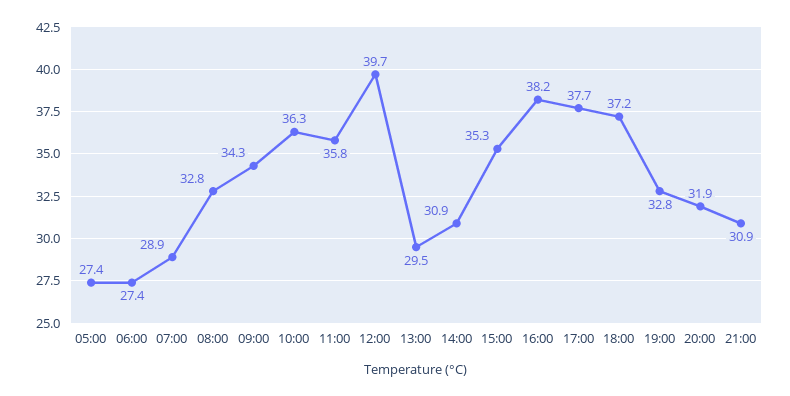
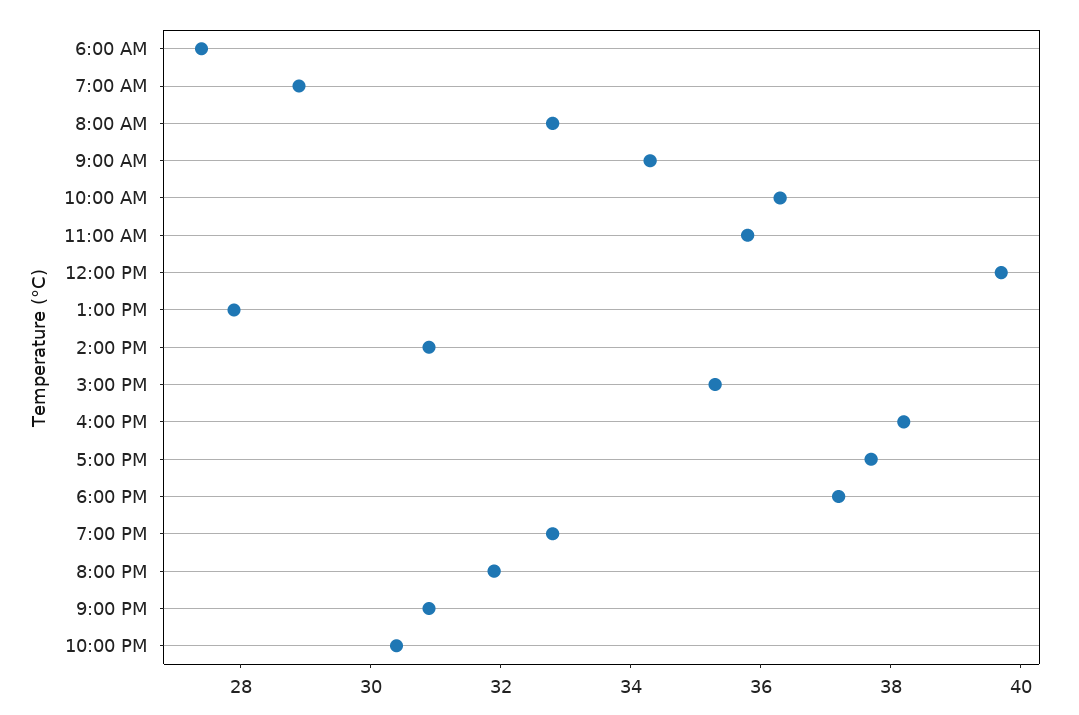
05:00: 27.4 -> none
13:00: 29.5 -> 28
10:00 PM: none -> 30.5

